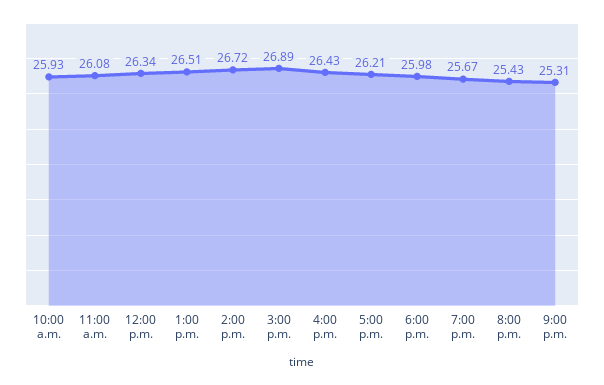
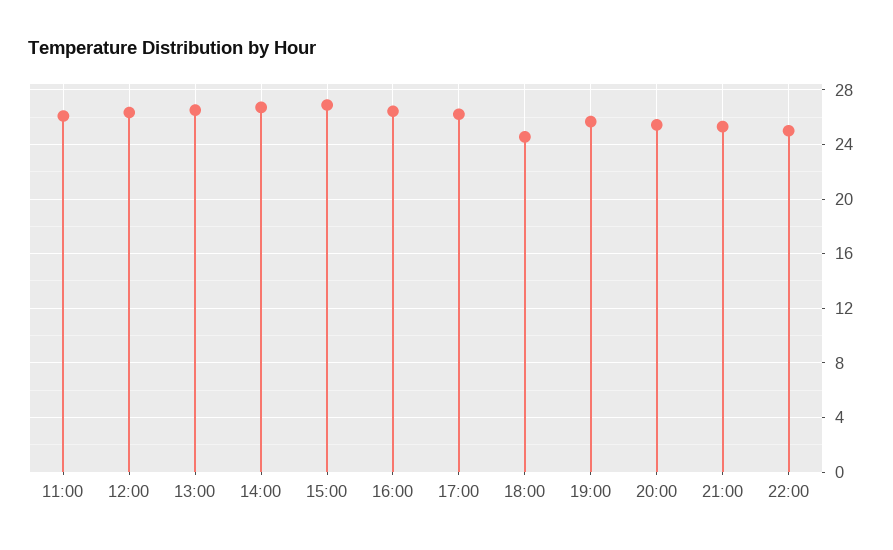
10:00 a.m.: 25.93 -> none
6:00 p.m.: 25.98 -> 24.5
22:00: none -> 25

